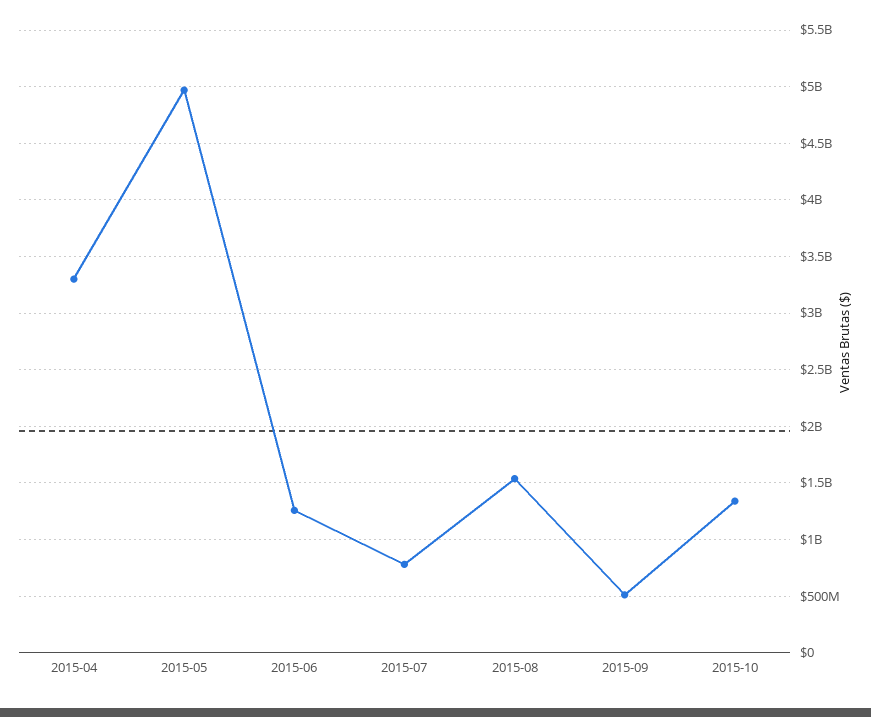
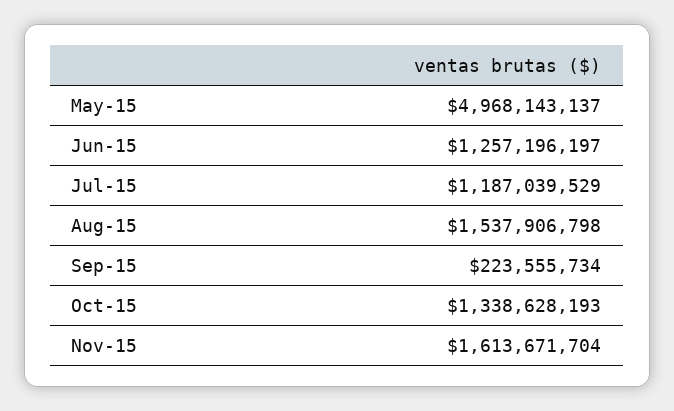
2015-04: 3300000000 -> none
2015-07: 800000000 -> 1187039529
2015-09: 500000000 -> 223555734
Nov-15: none -> 1613671704

